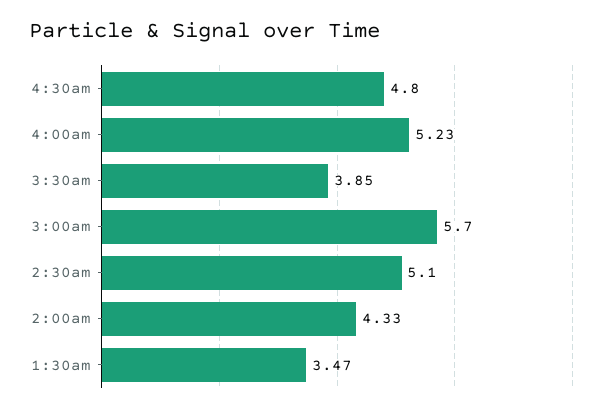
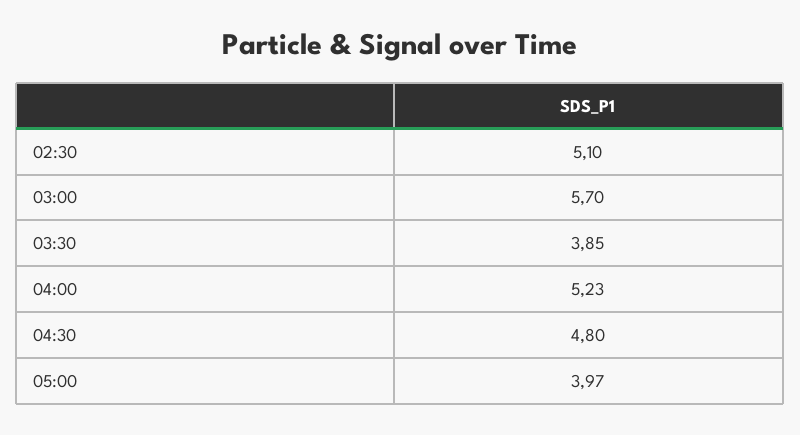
2:00am: 4.33 -> none
1:30am: 3.47 -> none
05:00: none -> 3.97

